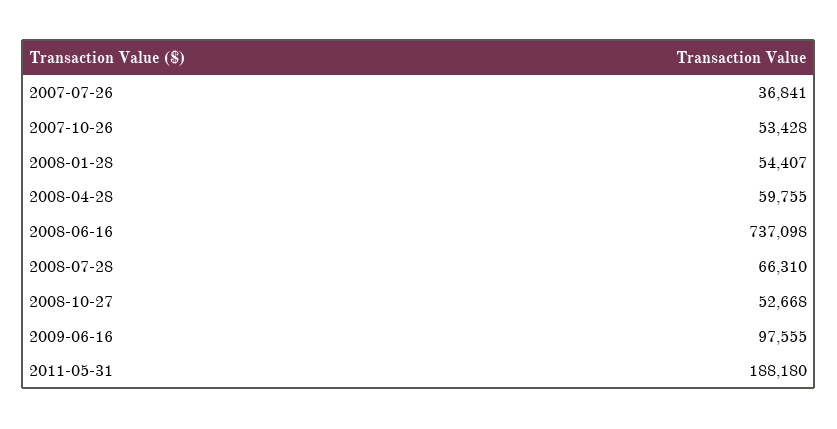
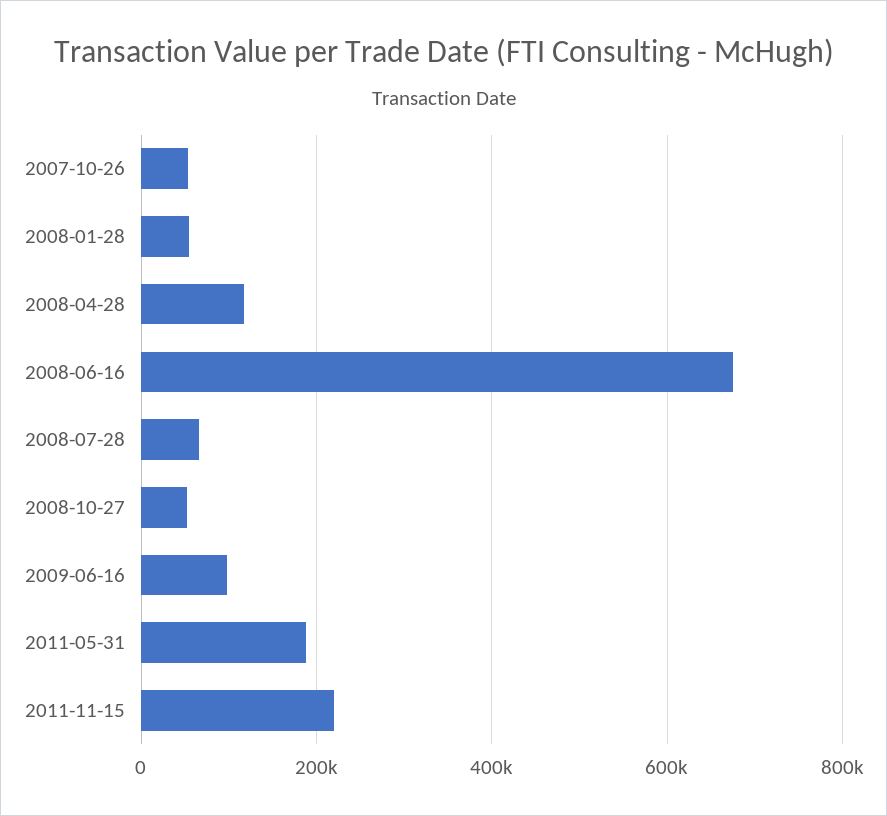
2007-07-26: 36841 -> none
2008-04-28: 59755 -> 120000
2008-06-16: 737098 -> 680000
2011-11-15: none -> 220000

